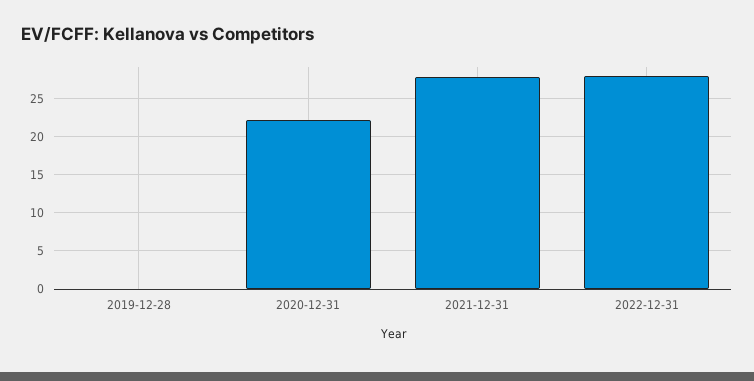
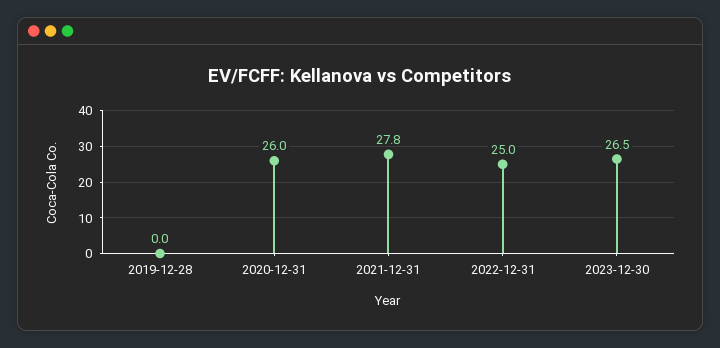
2020-12-31: 22 -> 26
2022-12-31: 28 -> 25
2023-12-30: none -> 26.5

